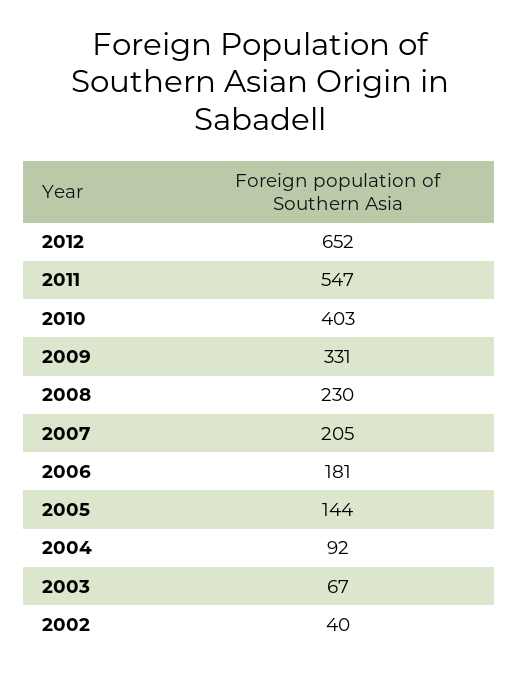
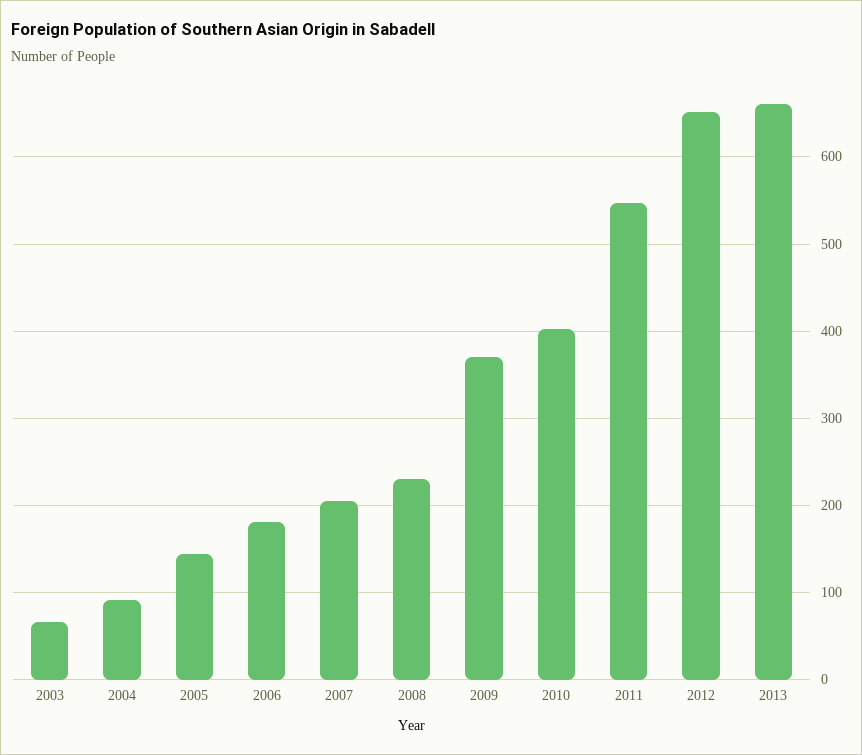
2009: 331 -> 370
2002: 40 -> none
2013: none -> 660

